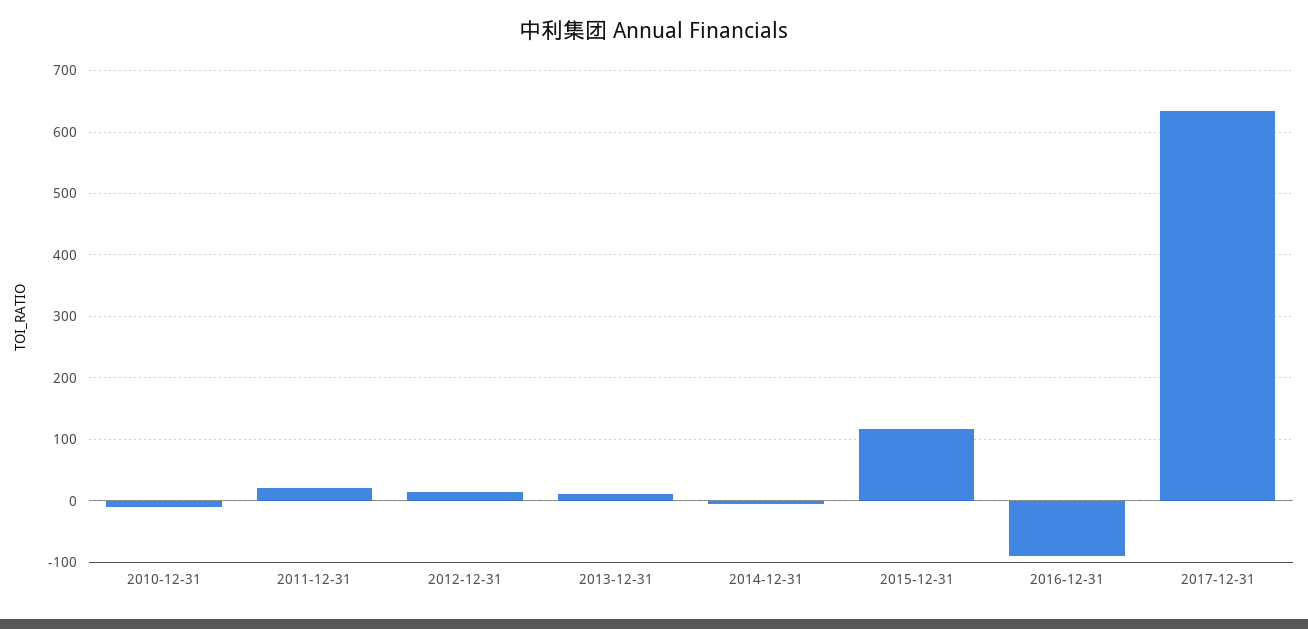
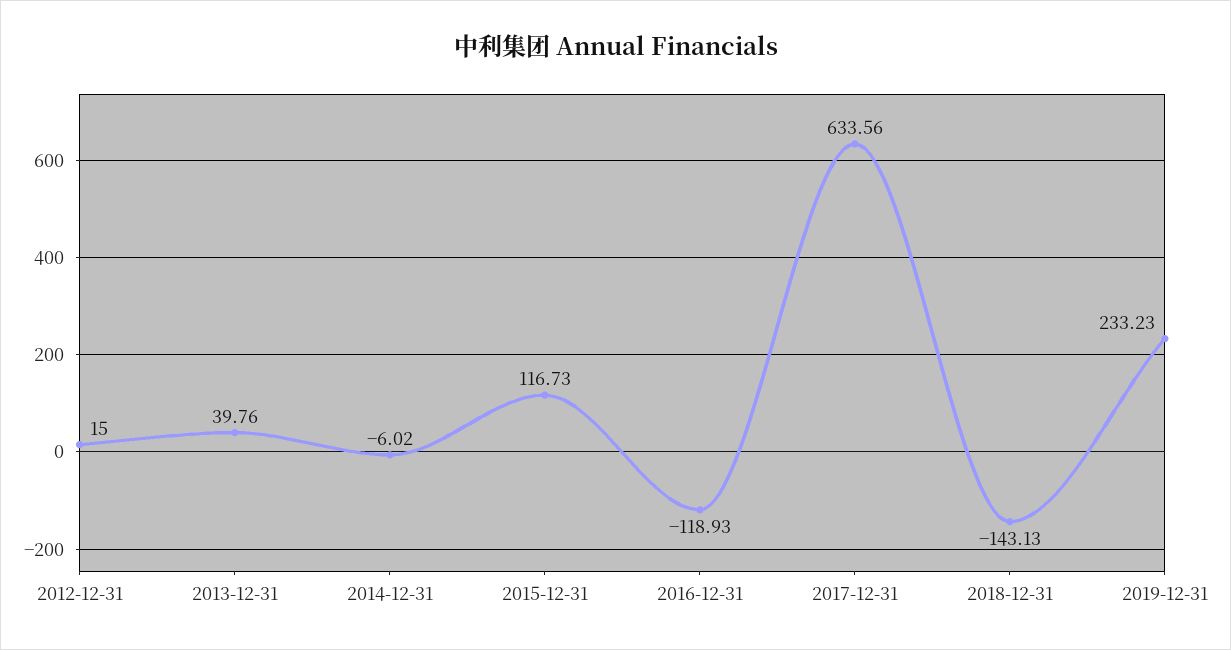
2010-12-31: -10 -> none
2011-12-31: 20 -> none
2013-12-31: 10 -> 39.76
2016-12-31: -90 -> -118.93
2018-12-31: none -> -143.13
2019-12-31: none -> 233.23

